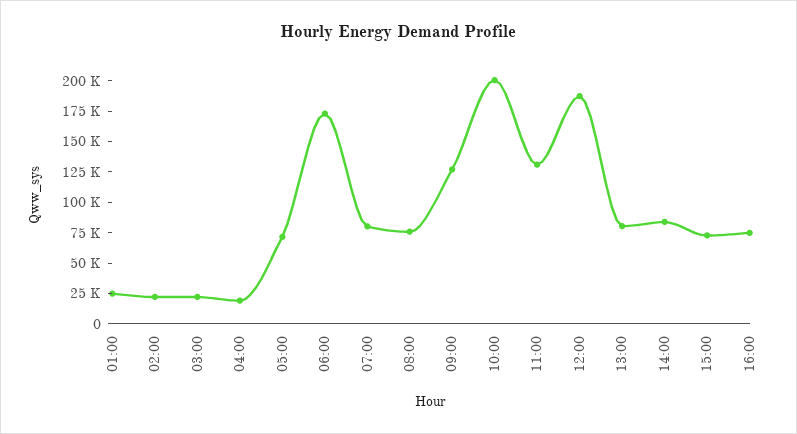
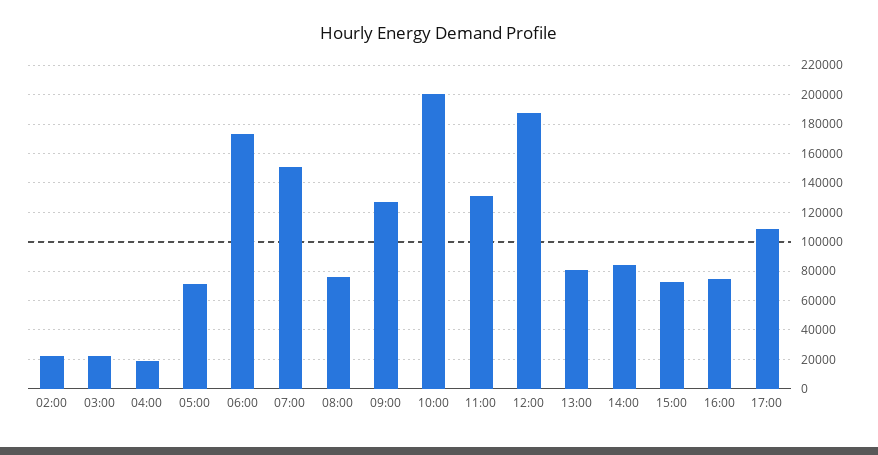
01:00: 25000 -> none
07:00: 75000 -> 150000
17:00: none -> 110000

